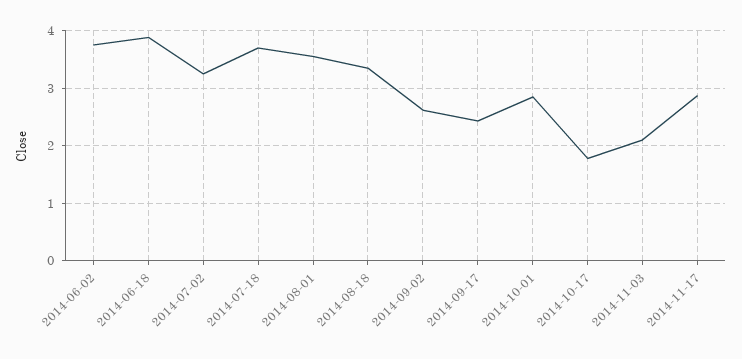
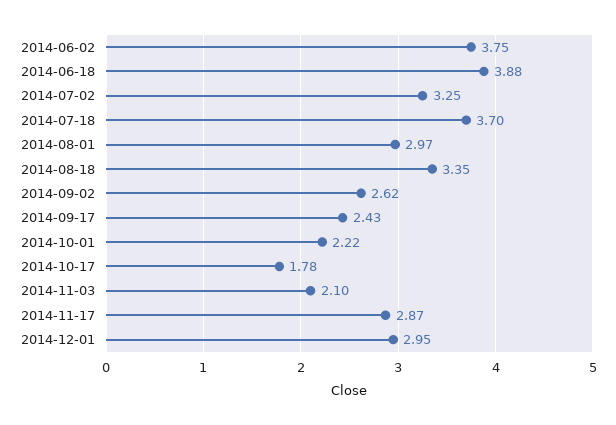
2014-08-01: 3.6 -> 2.97
2014-10-01: 2.8 -> 2.22
2014-12-01: none -> 2.95

